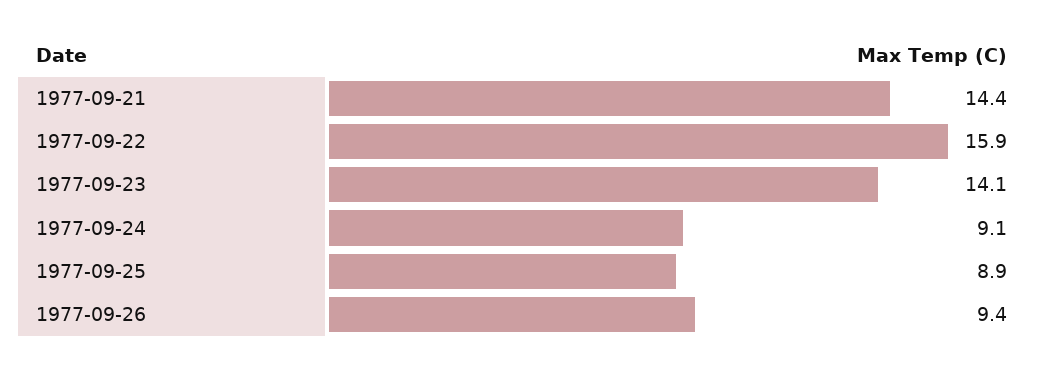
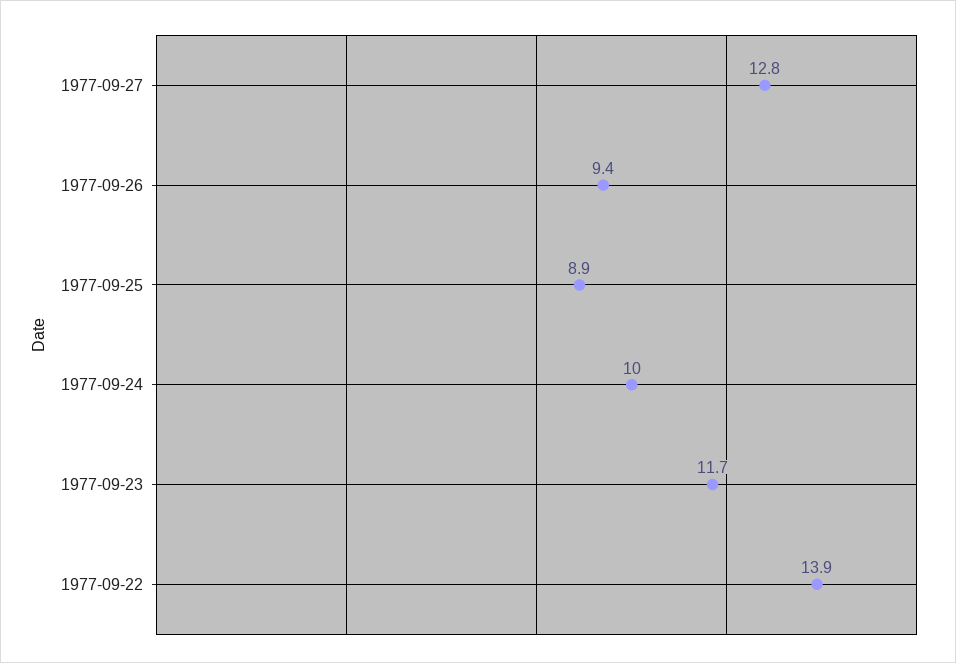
1977-09-21: 14.4 -> none
1977-09-22: 15.9 -> 13.9
1977-09-23: 14.1 -> 11.7
1977-09-24: 9.1 -> 10
1977-09-27: none -> 12.8

